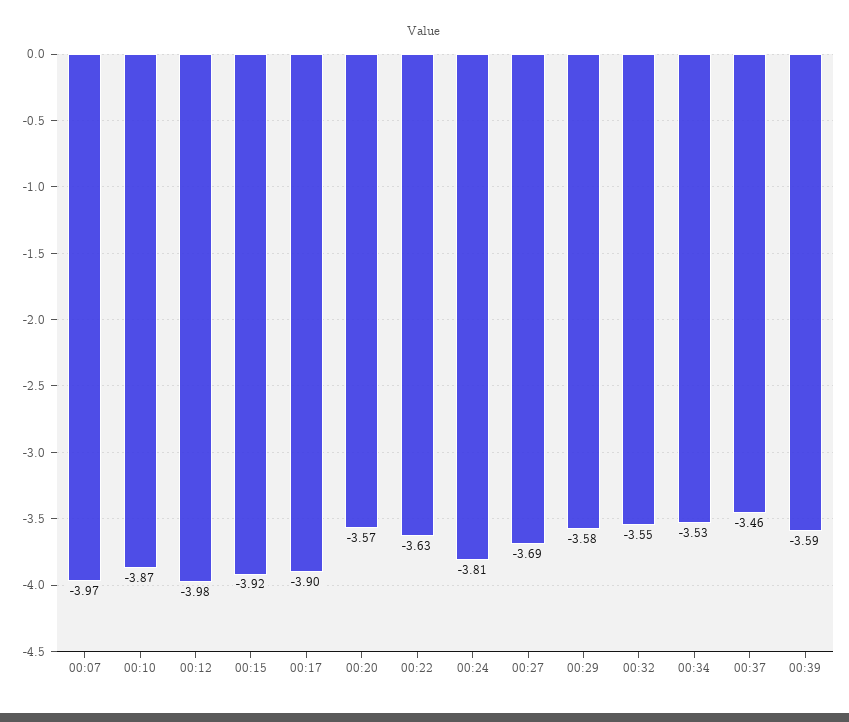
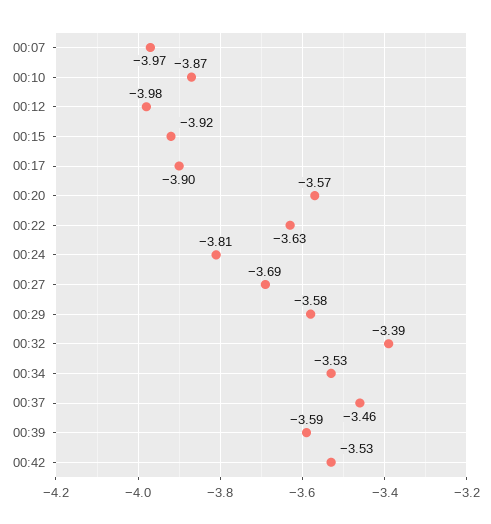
00:32: -3.55 -> -3.39
00:42: none -> -3.53

